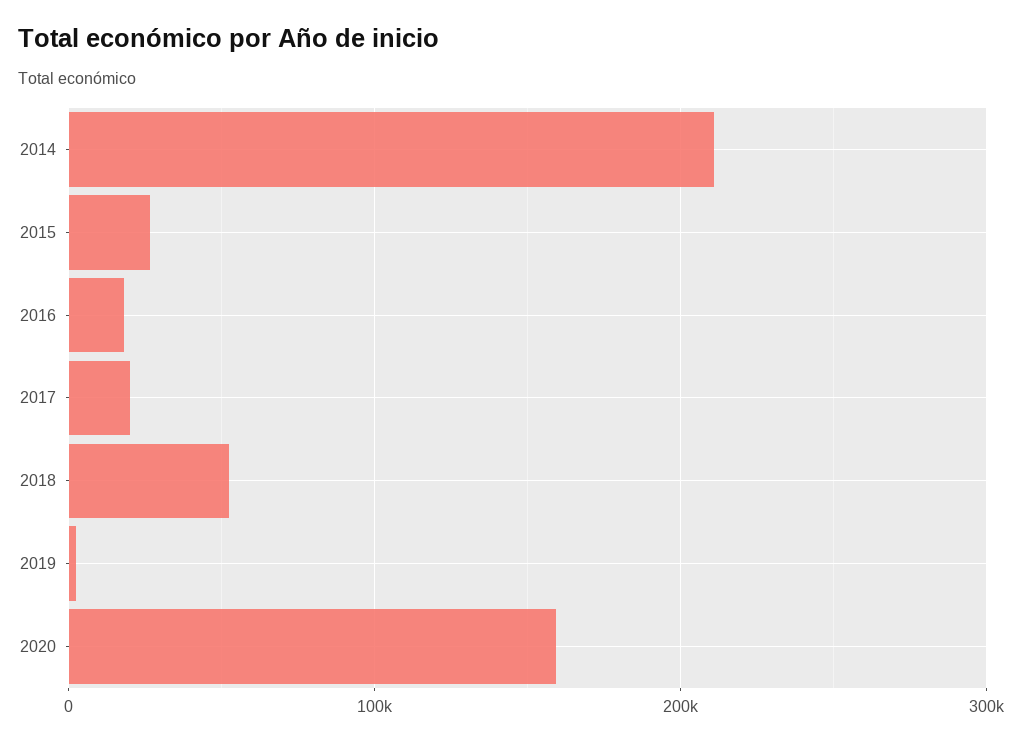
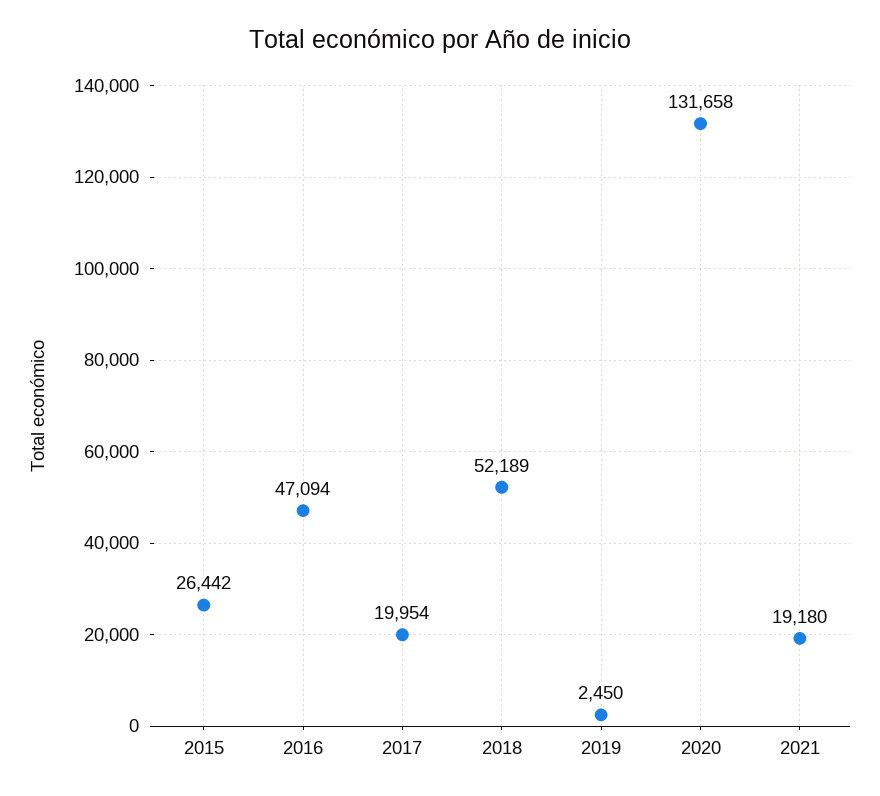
2014: 210000 -> none
2016: 20000 -> 47094
2020: 160000 -> 131658
2021: none -> 19180

